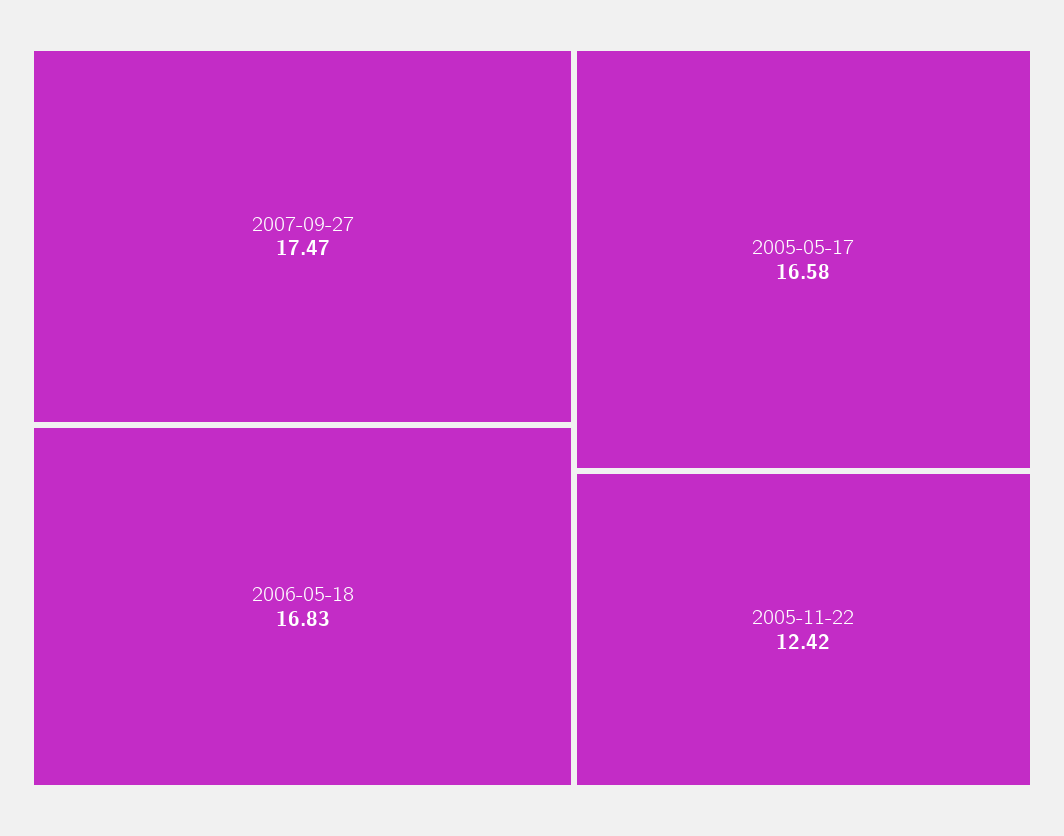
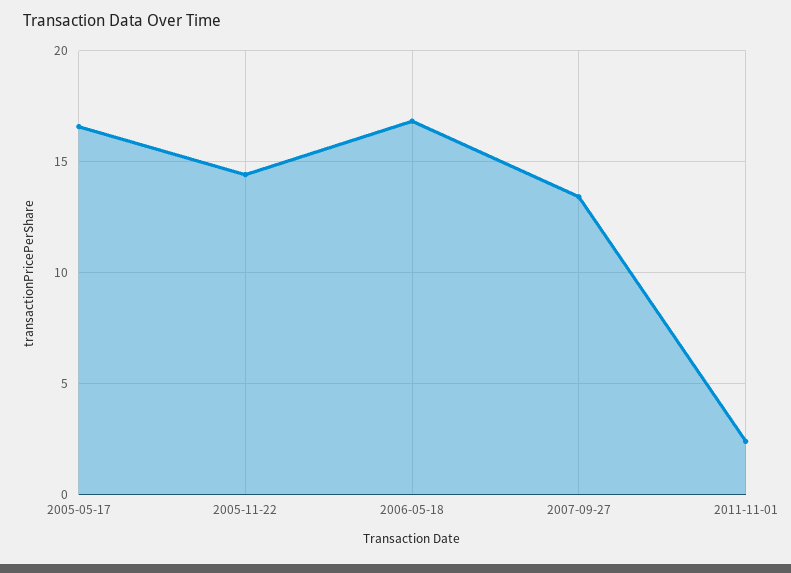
2007-09-27: 17.47 -> 13.5
2005-11-22: 12.42 -> 14.5
2011-11-01: none -> 2.5

